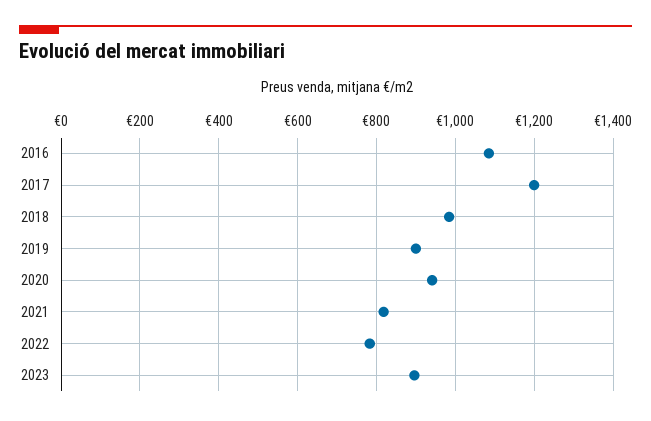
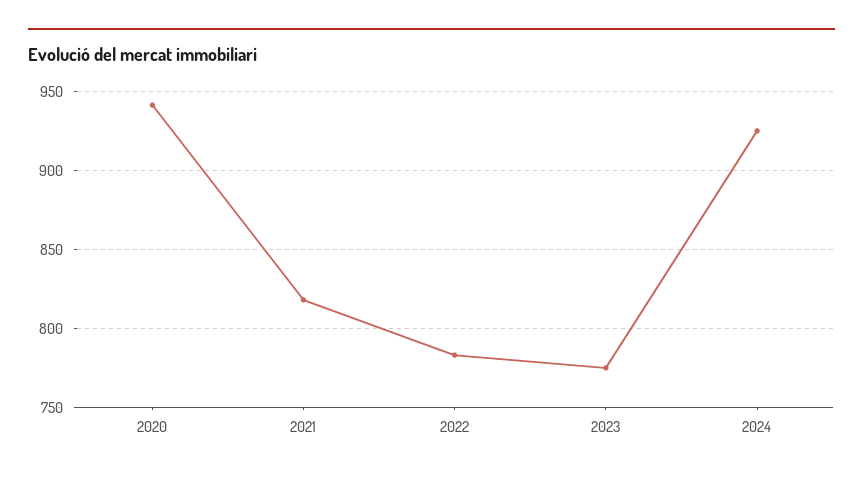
2016: 1080 -> none
2017: 1200 -> none
2018: 980 -> none
2019: 900 -> none
2023: 900 -> 775
2024: none -> 925

